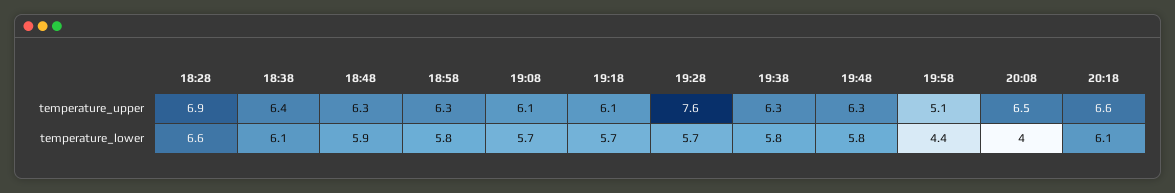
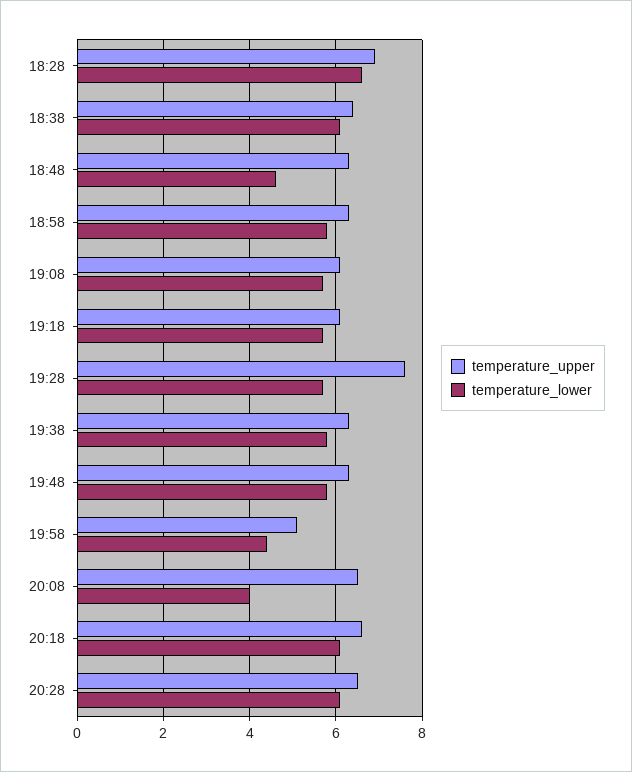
temperature_lower, 18:48: 5.9 -> 4.5
temperature_upper, 20:28: none -> 6.5
temperature_lower, 20:28: none -> 6

